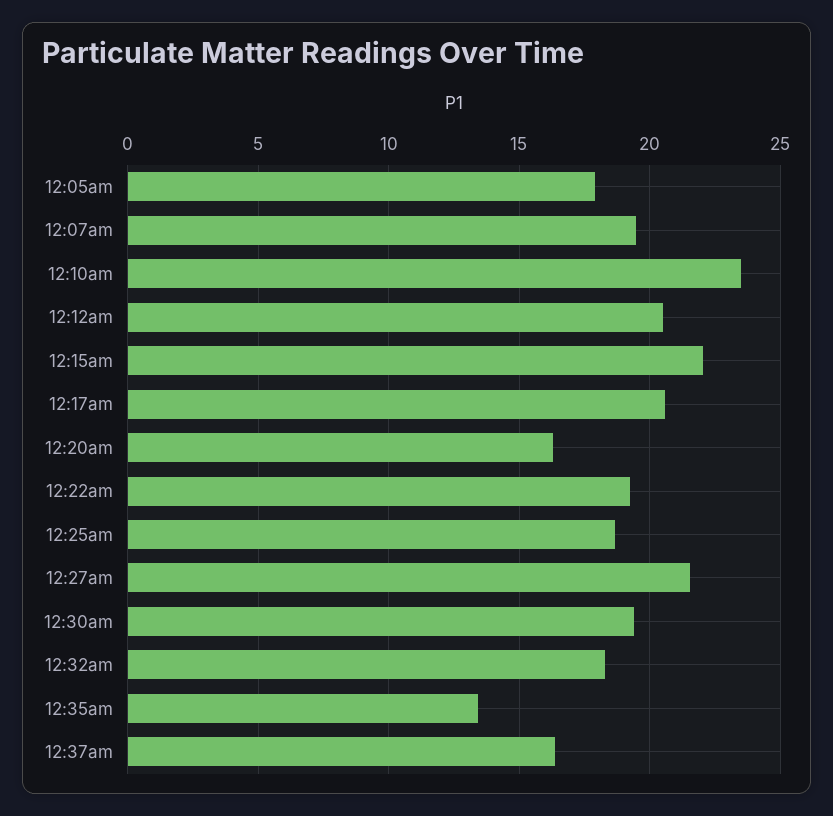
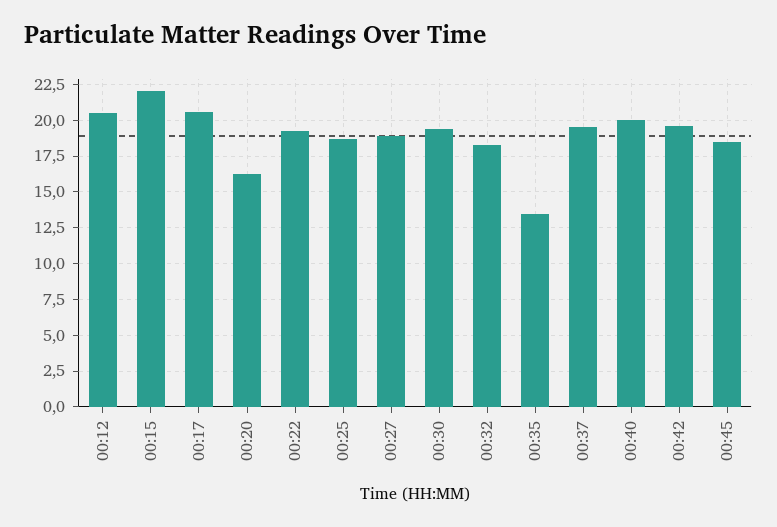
12:05am: 18 -> none
12:07am: 19.5 -> none
12:10am: 23.5 -> none
12:27am: 21.5 -> 19
12:37am: 16.5 -> 19.5
00:40: none -> 20
00:42: none -> 19.5
00:45: none -> 18.5

